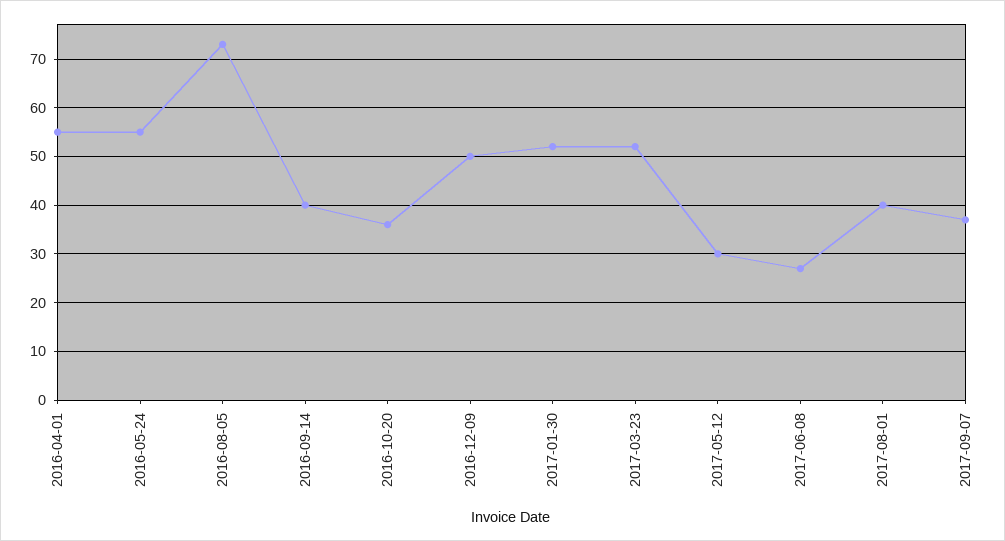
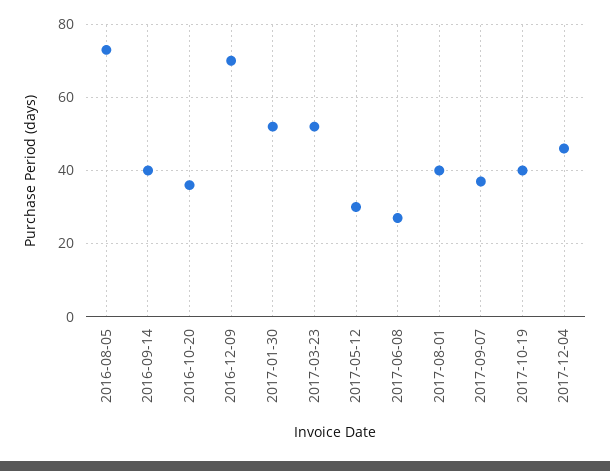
2016-04-01: 55 -> none
2016-05-24: 55 -> none
2016-12-09: 50 -> 70
2017-10-19: none -> 40
2017-12-04: none -> 45

